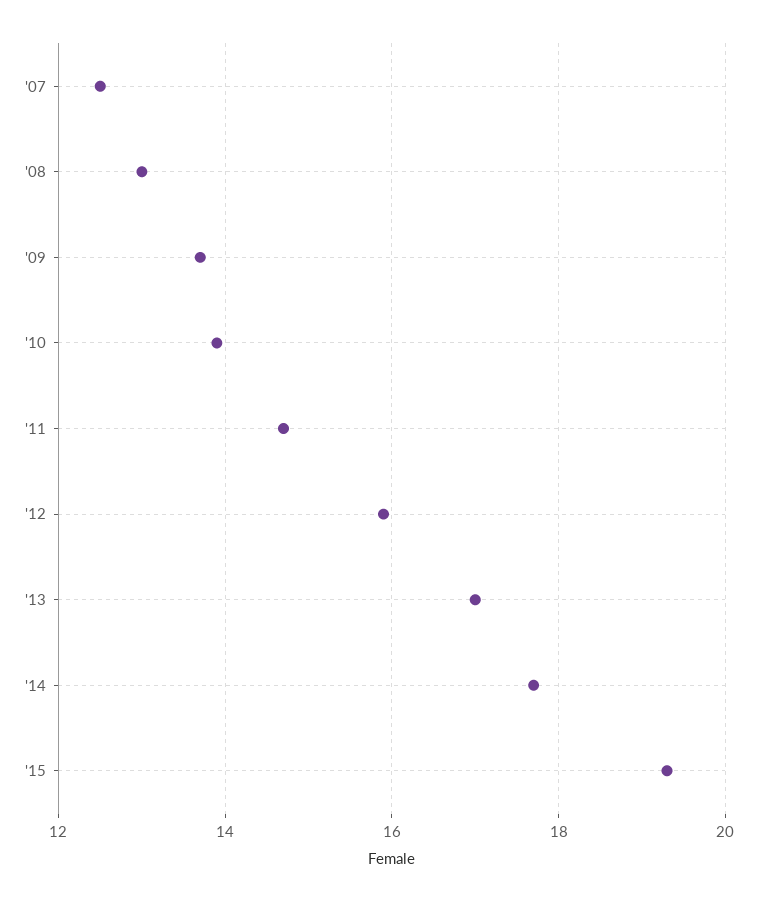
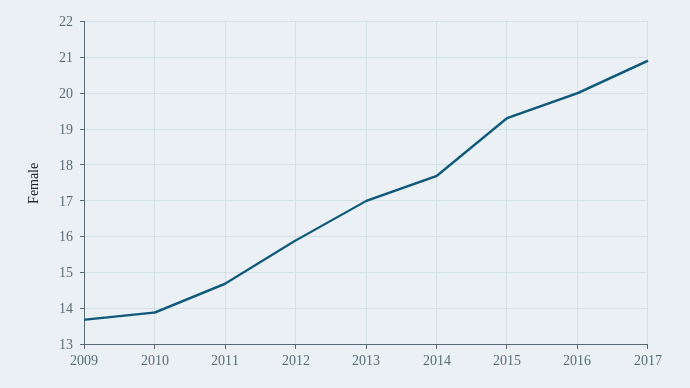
'07: 12.5 -> none
'08: 13 -> none
2016: none -> 20
2017: none -> 21

